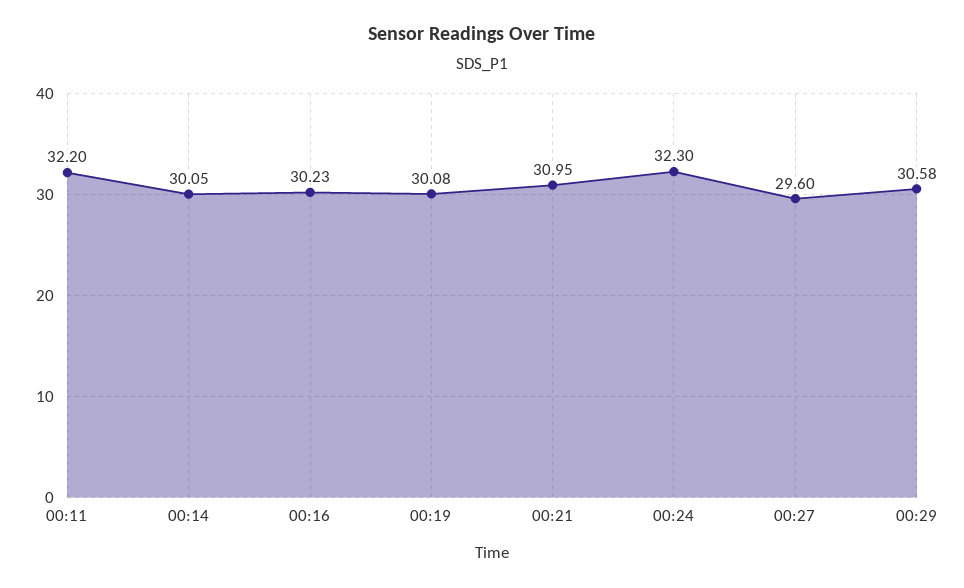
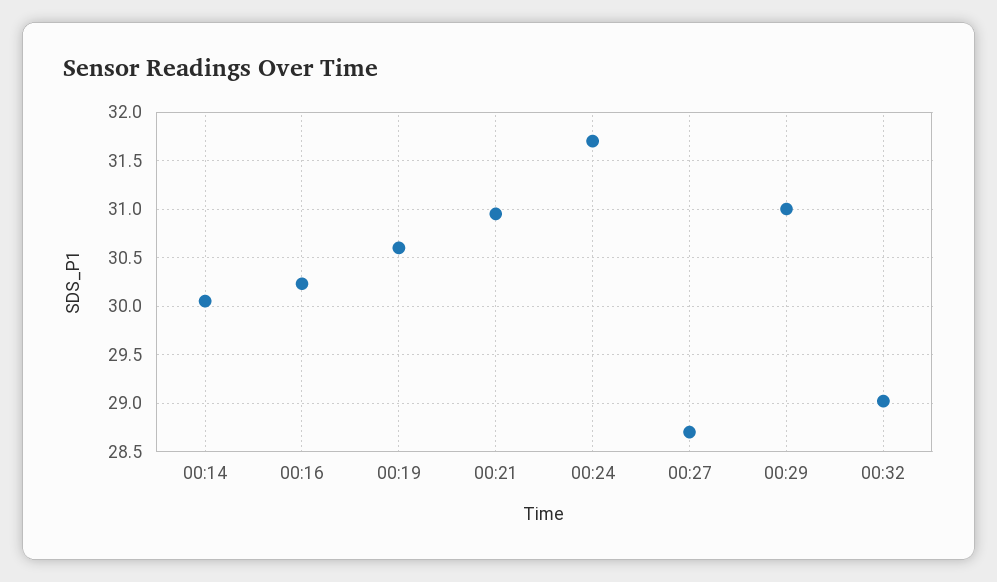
00:11: 32.2 -> none
00:19: 30.08 -> 30.6
00:24: 32.3 -> 31.7
00:27: 29.6 -> 28.7
00:29: 30.58 -> 31
00:32: none -> 29

